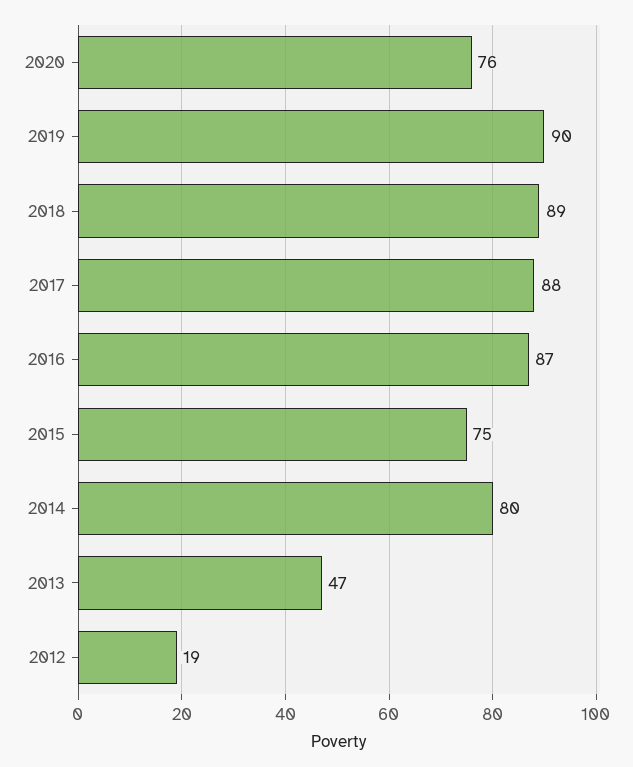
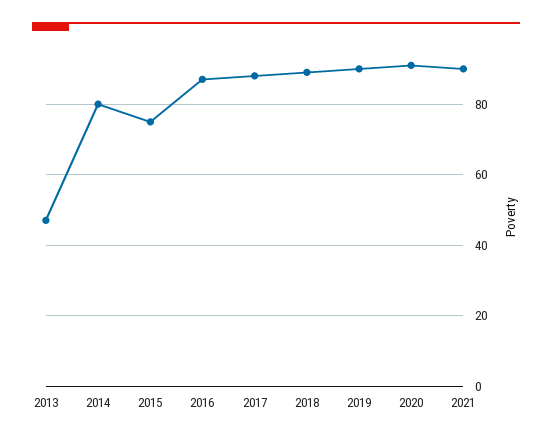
2020: 76 -> 90
2012: 19 -> none
2021: none -> 90

